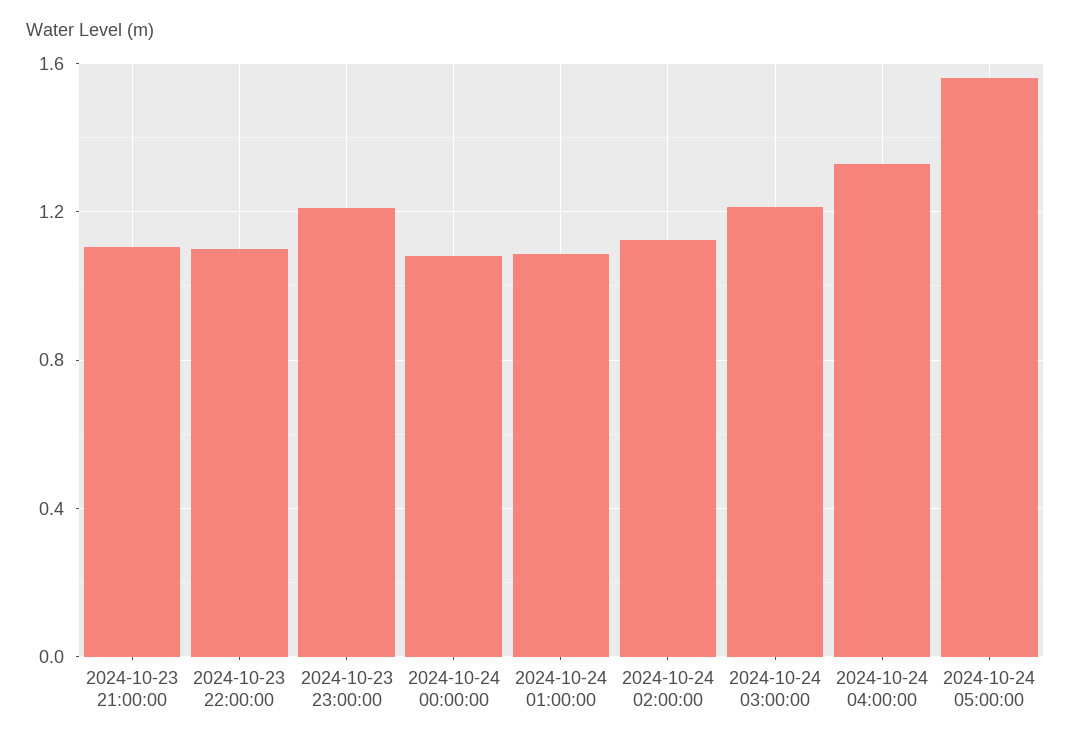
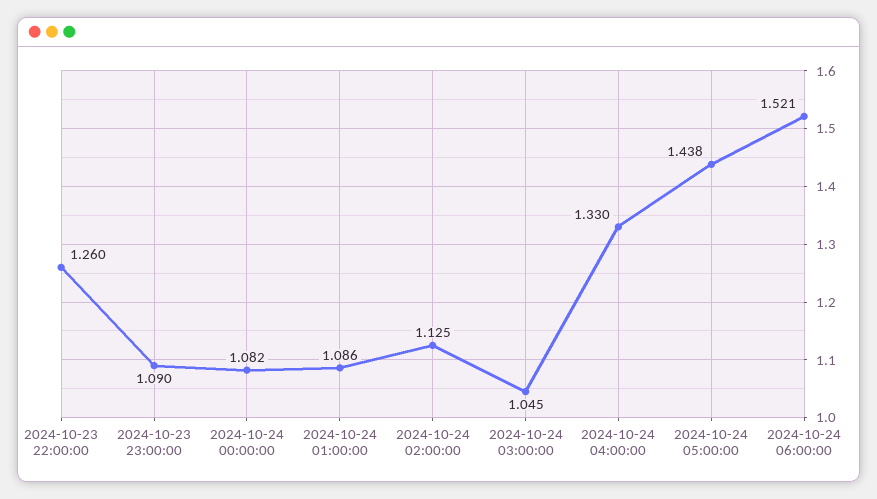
2024-10-23 21:00:00: 1.1 -> none
2024-10-23 22:00:00: 1.1 -> 1.26
2024-10-23 23:00:00: 1.2 -> 1.09
2024-10-24 03:00:00: 1.2 -> 1.045
2024-10-24 05:00:00: 1.55 -> 1.438
2024-10-24 06:00:00: none -> 1.521

